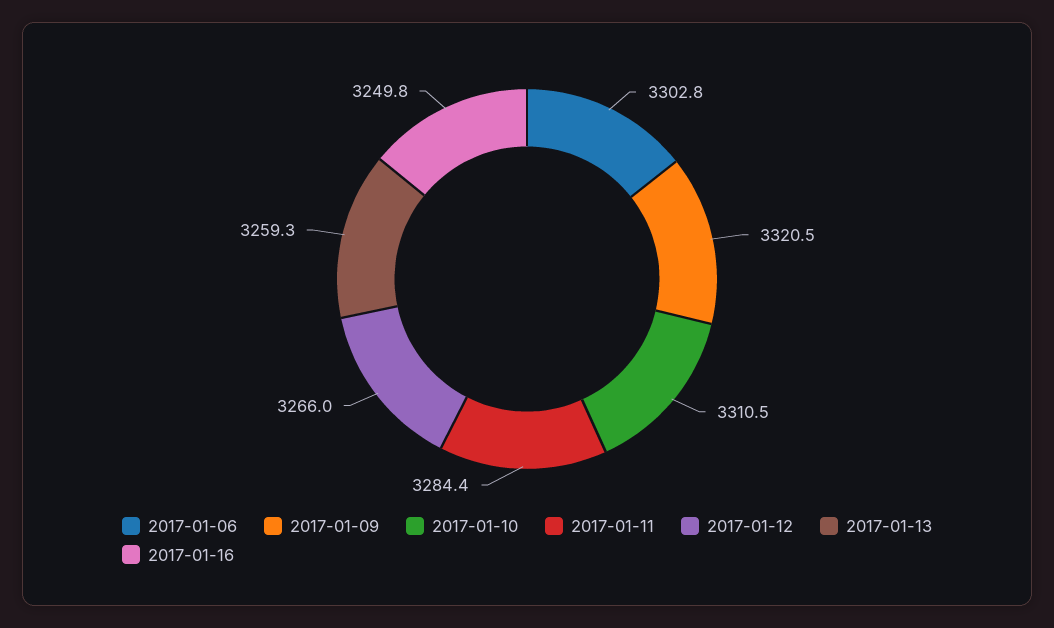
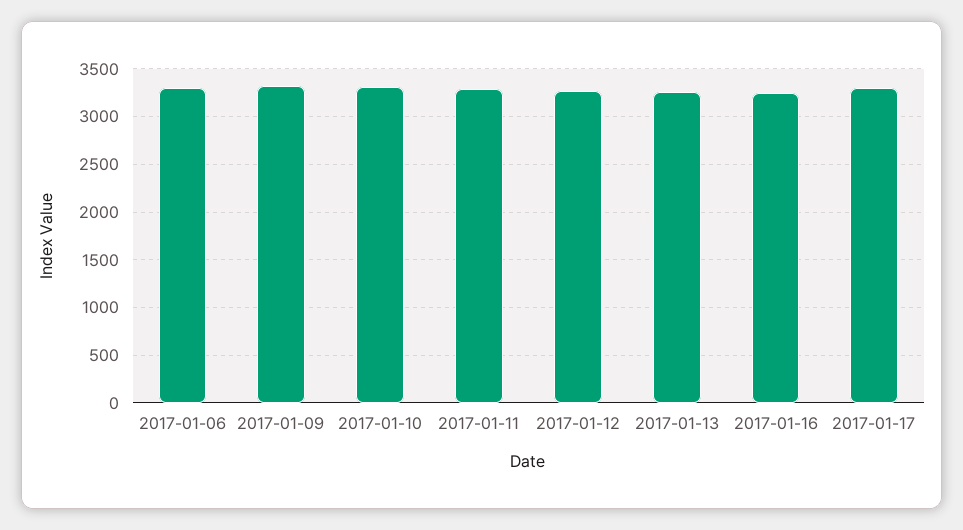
2017-01-17: none -> 3300

